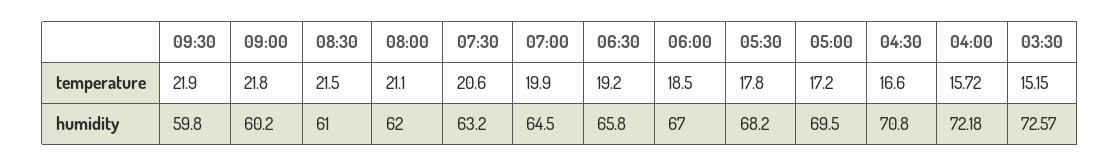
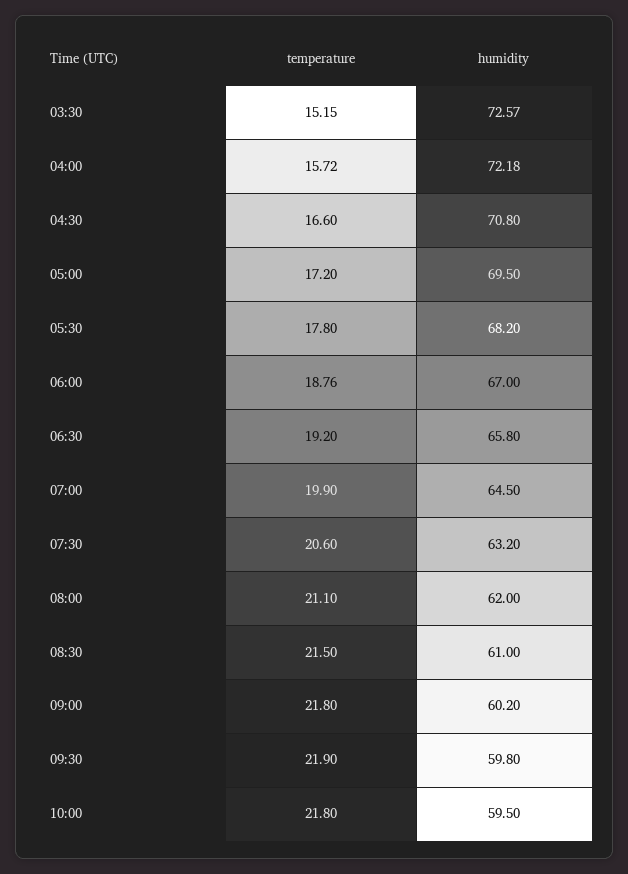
06:00, temperature: 18.5 -> 18.76
10:00, temperature: none -> 21.8
10:00, humidity: none -> 59.5

